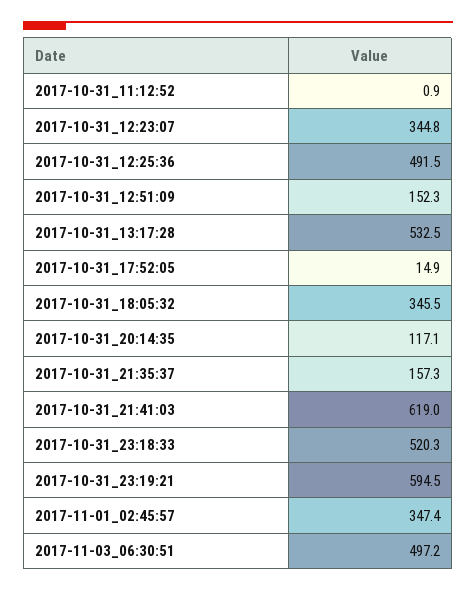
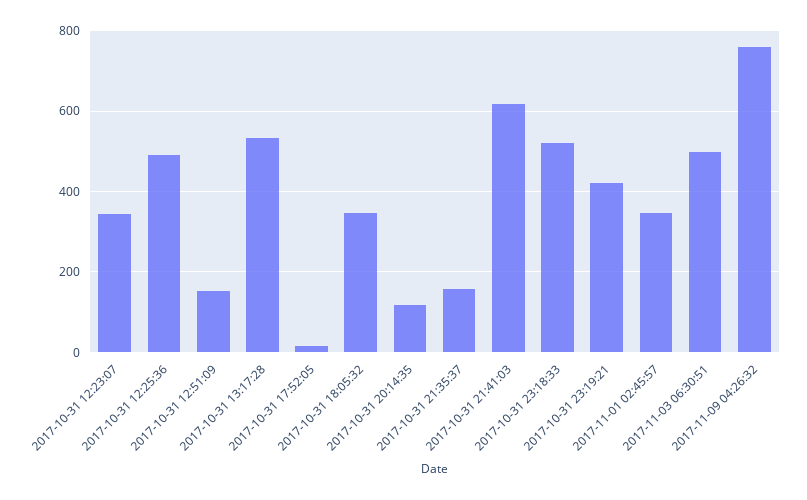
2017-10-31_11:12:52: 0.9 -> none
2017-10-31_23:19:21: 594.5 -> 420
2017-11-09 04:26:32: none -> 760

